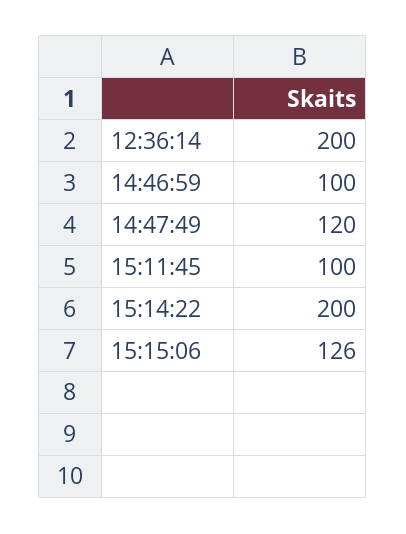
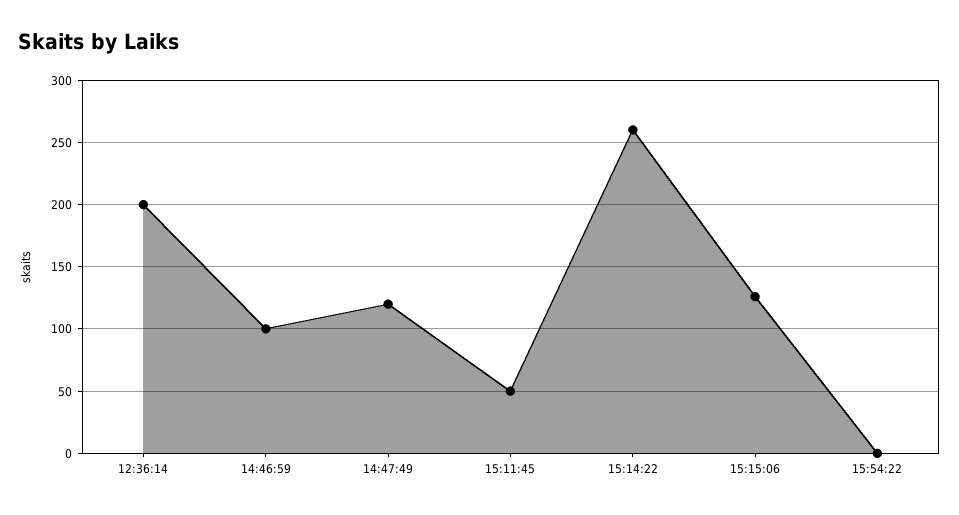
15:11:45: 100 -> 50
15:14:22: 200 -> 260
15:54:22: none -> 0

